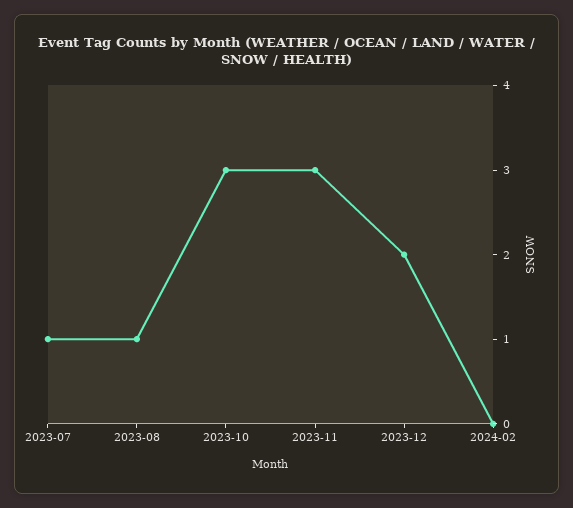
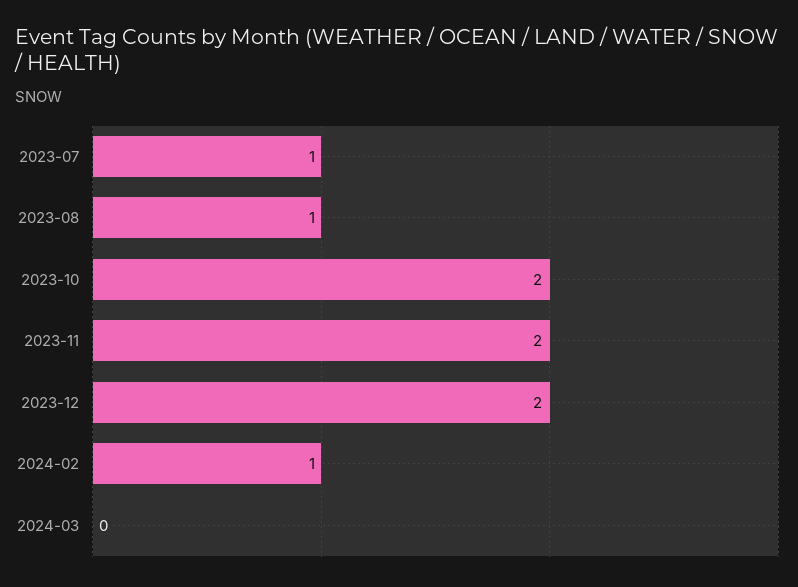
2023-10: 3 -> 2
2023-11: 3 -> 2
2024-02: 0 -> 1
2024-03: none -> 0

